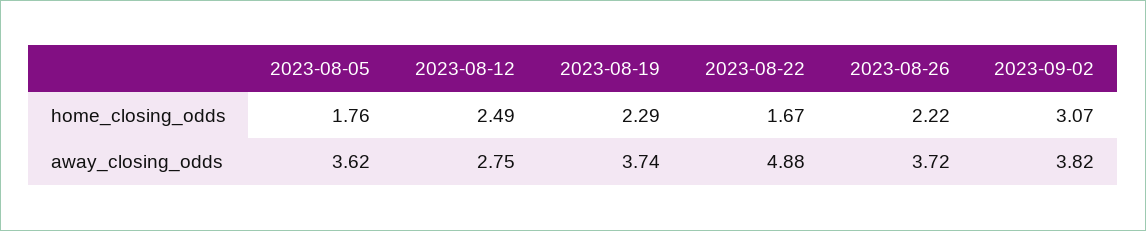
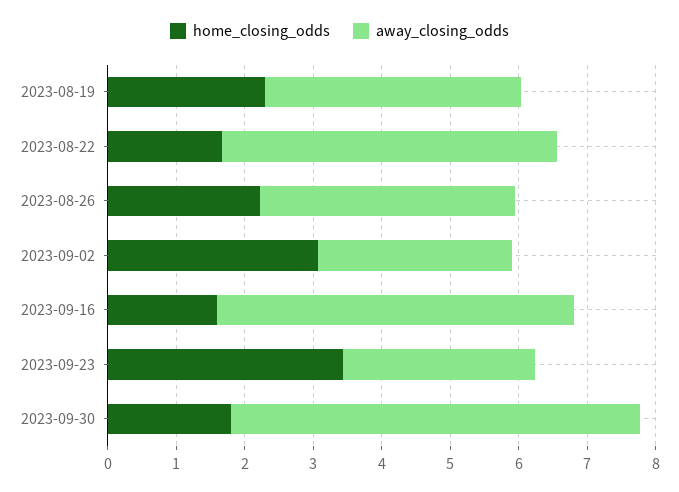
home_closing_odds, 2023-08-05: 1.76 -> none
home_closing_odds, 2023-08-12: 2.49 -> none
away_closing_odds, 2023-08-05: 3.62 -> none
away_closing_odds, 2023-08-12: 2.75 -> none
away_closing_odds, 2023-09-02: 3.82 -> 2.8
home_closing_odds, 2023-09-16: none -> 1.6
away_closing_odds, 2023-09-16: none -> 5.2
home_closing_odds, 2023-09-23: none -> 3.4
away_closing_odds, 2023-09-23: none -> 2.8
home_closing_odds, 2023-09-30: none -> 1.8
away_closing_odds, 2023-09-30: none -> 6

